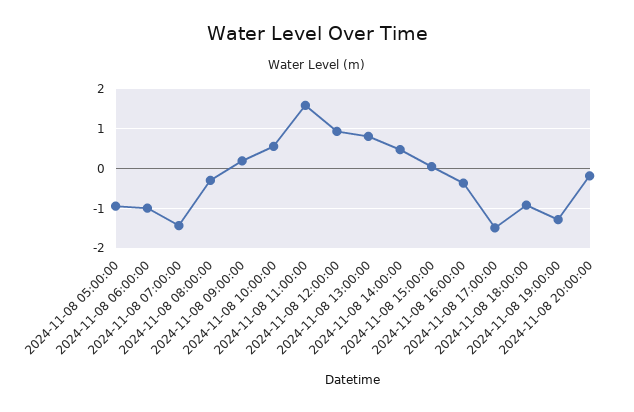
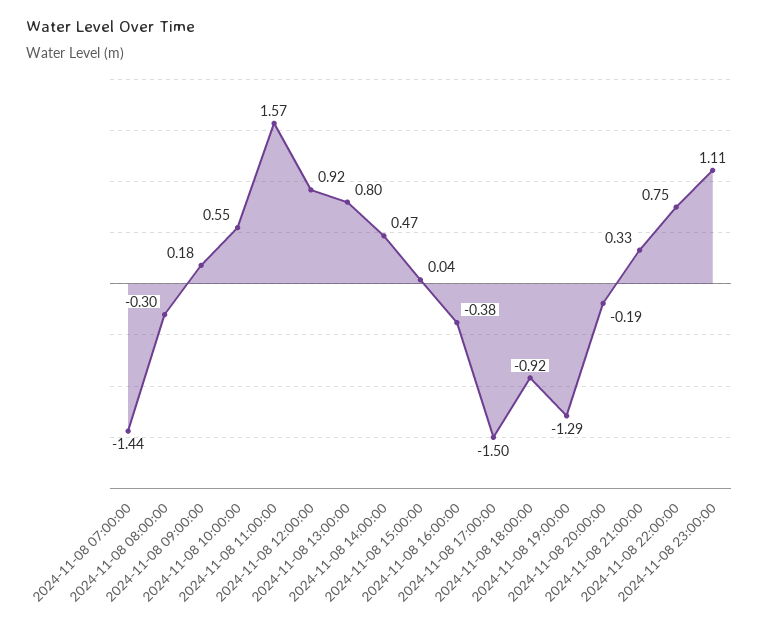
2024-11-08 05:00:00: -1 -> none
2024-11-08 06:00:00: -1 -> none
2024-11-08 21:00:00: none -> 0.33
2024-11-08 22:00:00: none -> 0.75
2024-11-08 23:00:00: none -> 1.11

